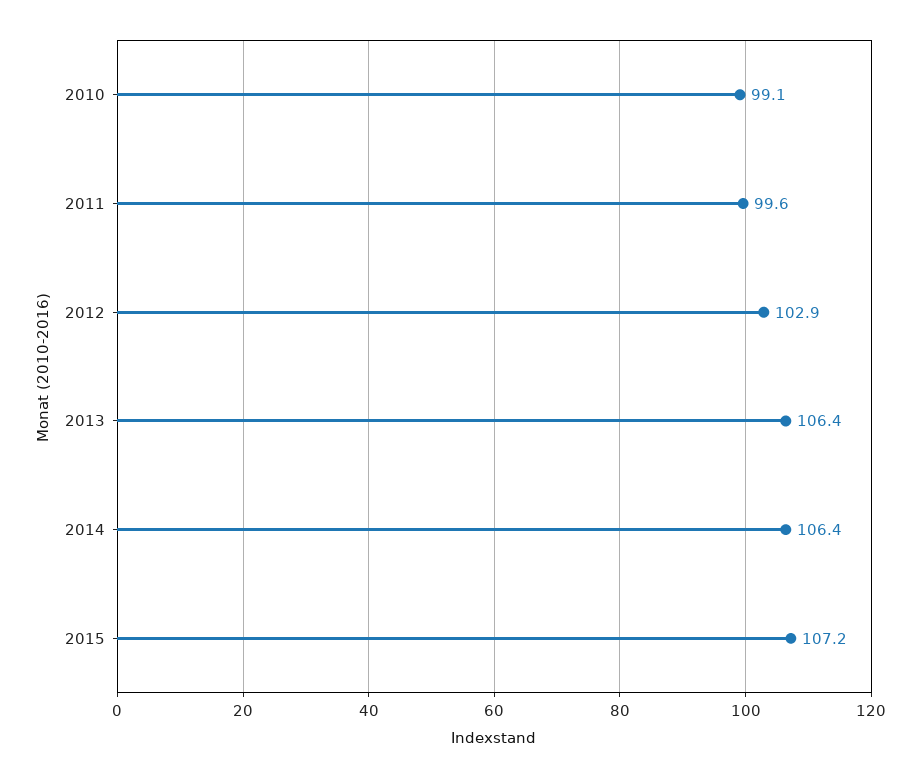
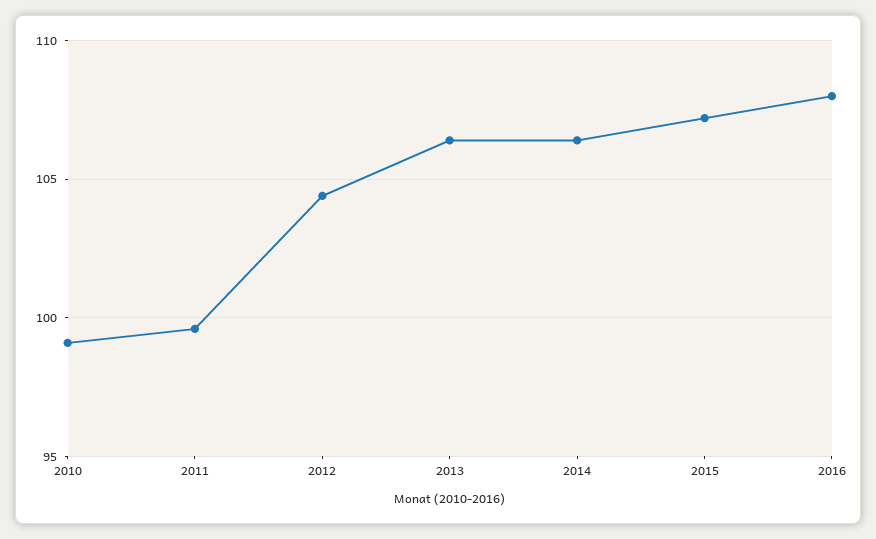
2012: 102.9 -> 104.5
2016: none -> 108

